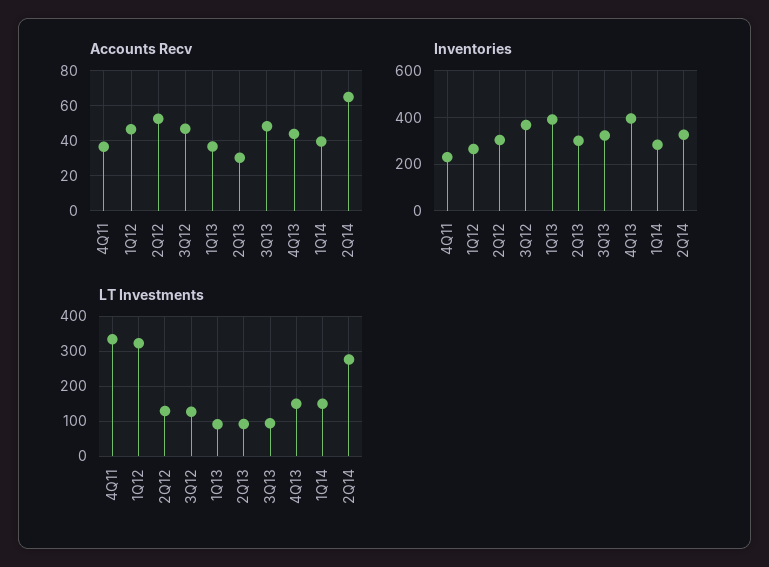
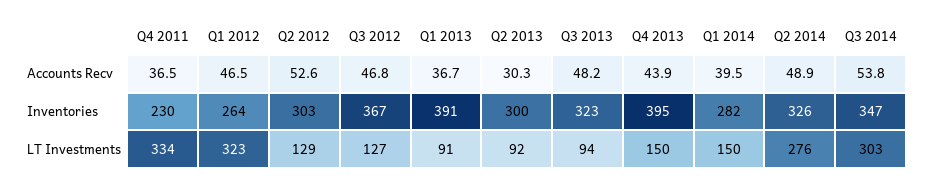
Accounts Recv, 2Q14: 65 -> 48.9
Accounts Recv, Q3 2014: none -> 53.8
Inventories, Q3 2014: none -> 347
LT Investments, Q3 2014: none -> 303

